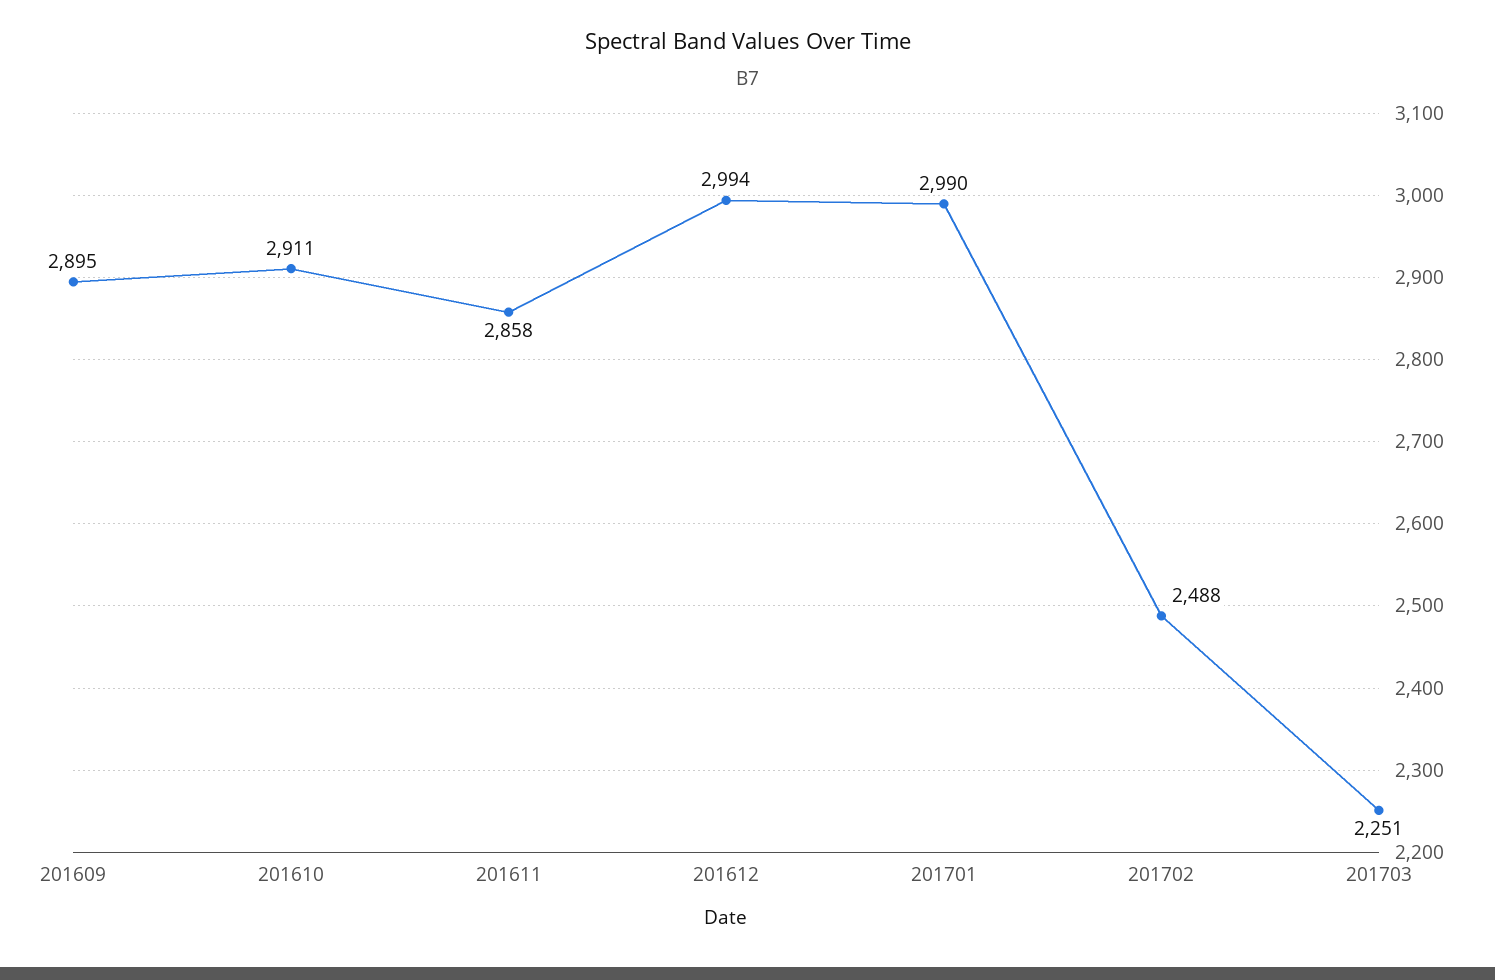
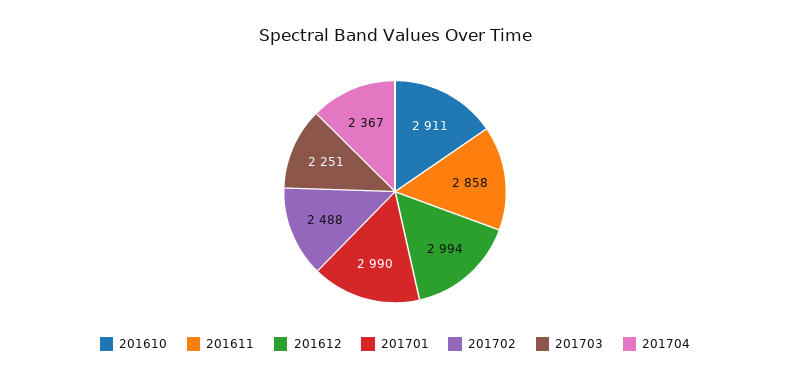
201609: 2895 -> none
201704: none -> 2367

